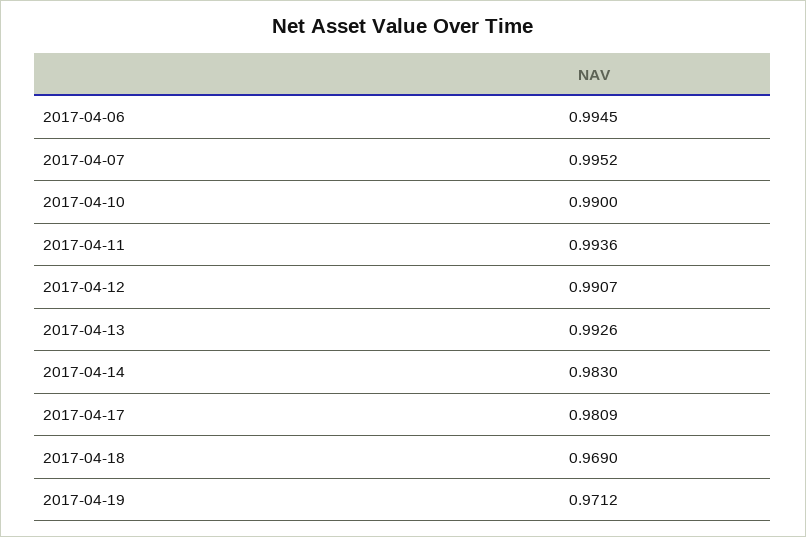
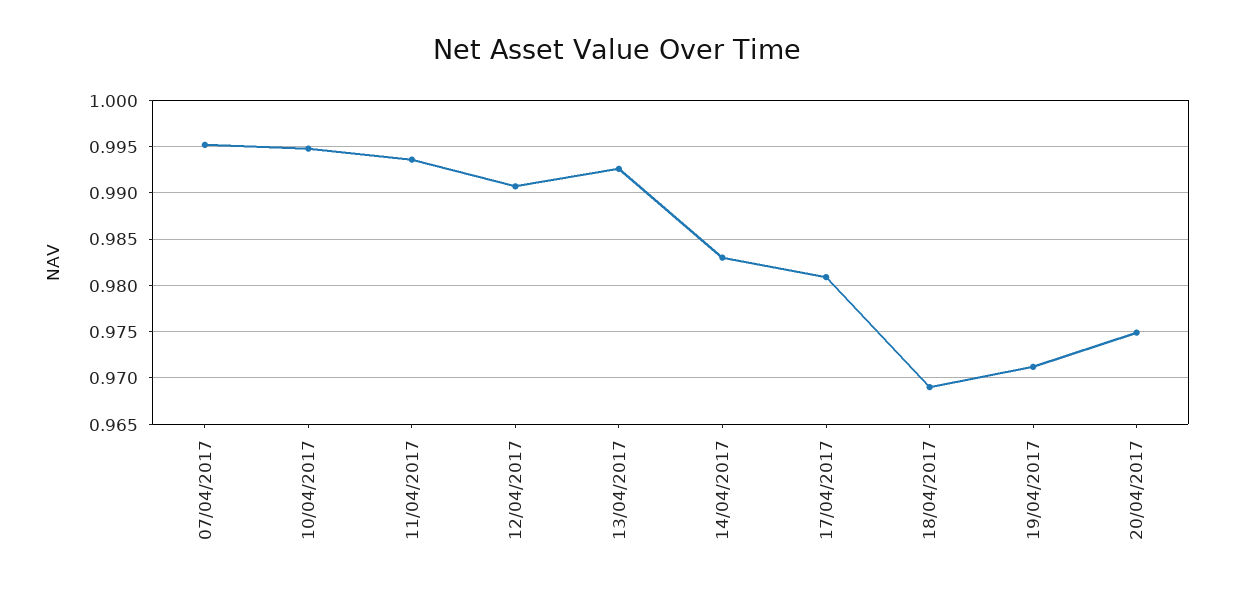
2017-04-06: 0.9945 -> none
2017-04-10: 0.99 -> 0.995
20/04/2017: none -> 0.975

